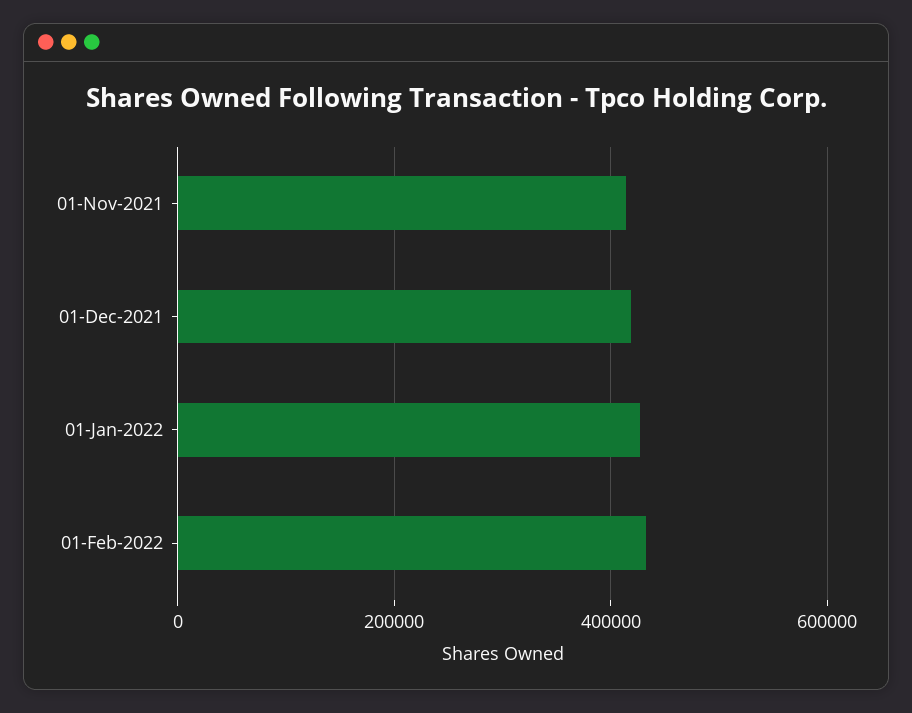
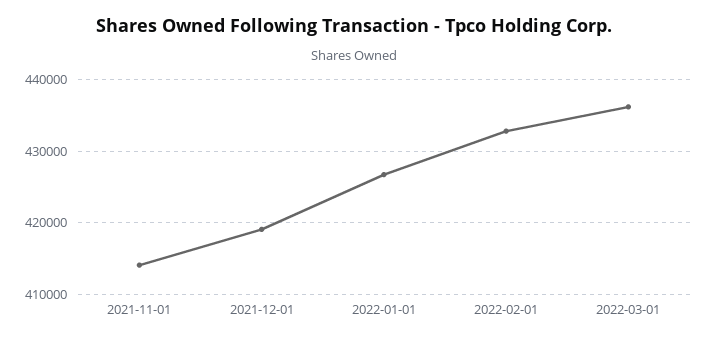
2022-03-01: none -> 436000

